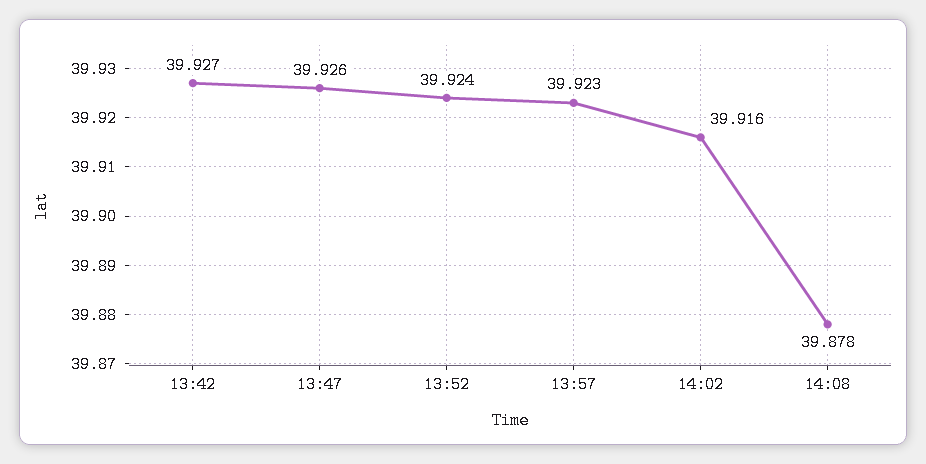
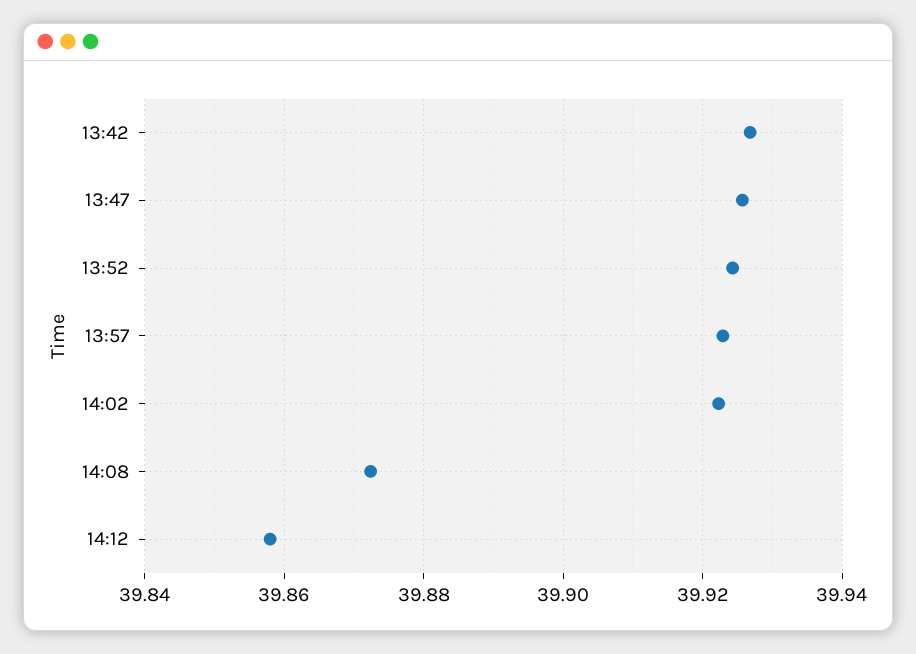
14:02: 39.916 -> 39.922
14:08: 39.878 -> 39.872
14:12: none -> 39.858

